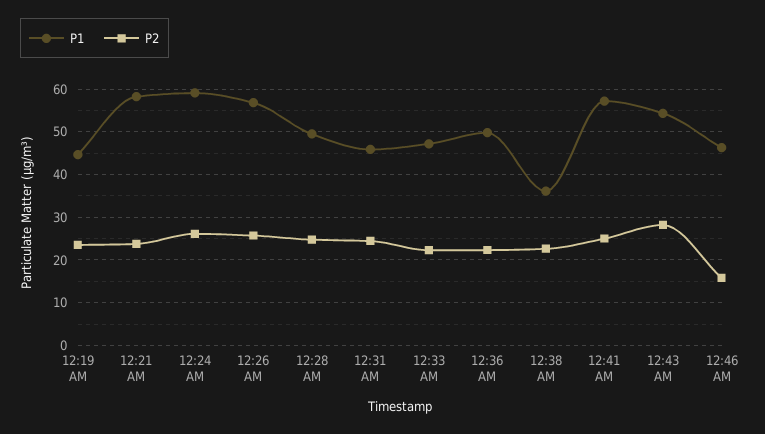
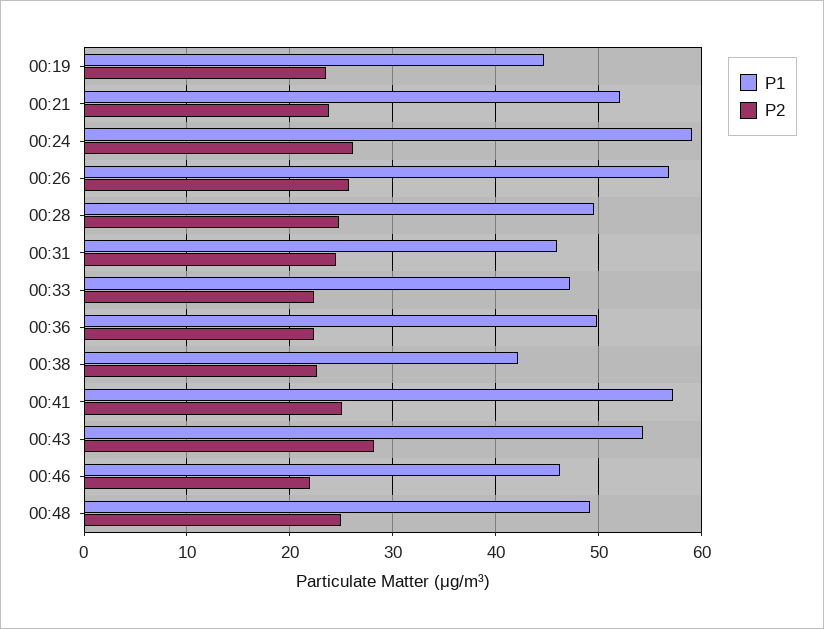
P1, 12:21 AM: 58 -> 52
P1, 12:38 AM: 36 -> 42
P2, 12:46 AM: 16 -> 22
P1, 00:48: none -> 49
P2, 00:48: none -> 25

